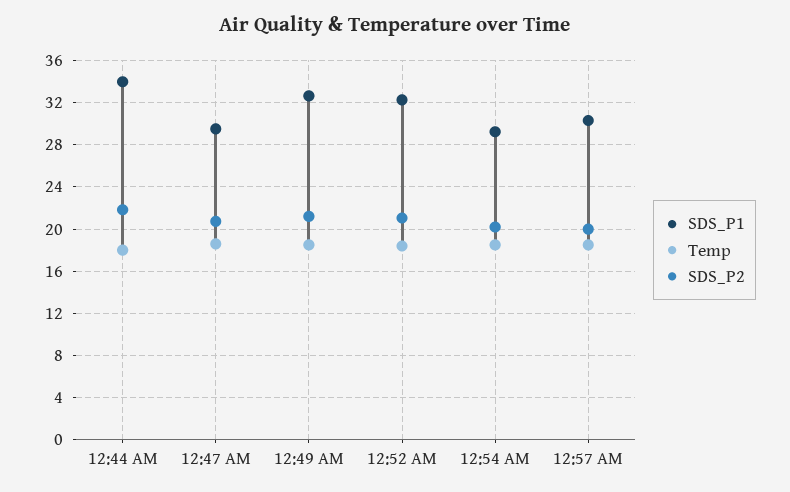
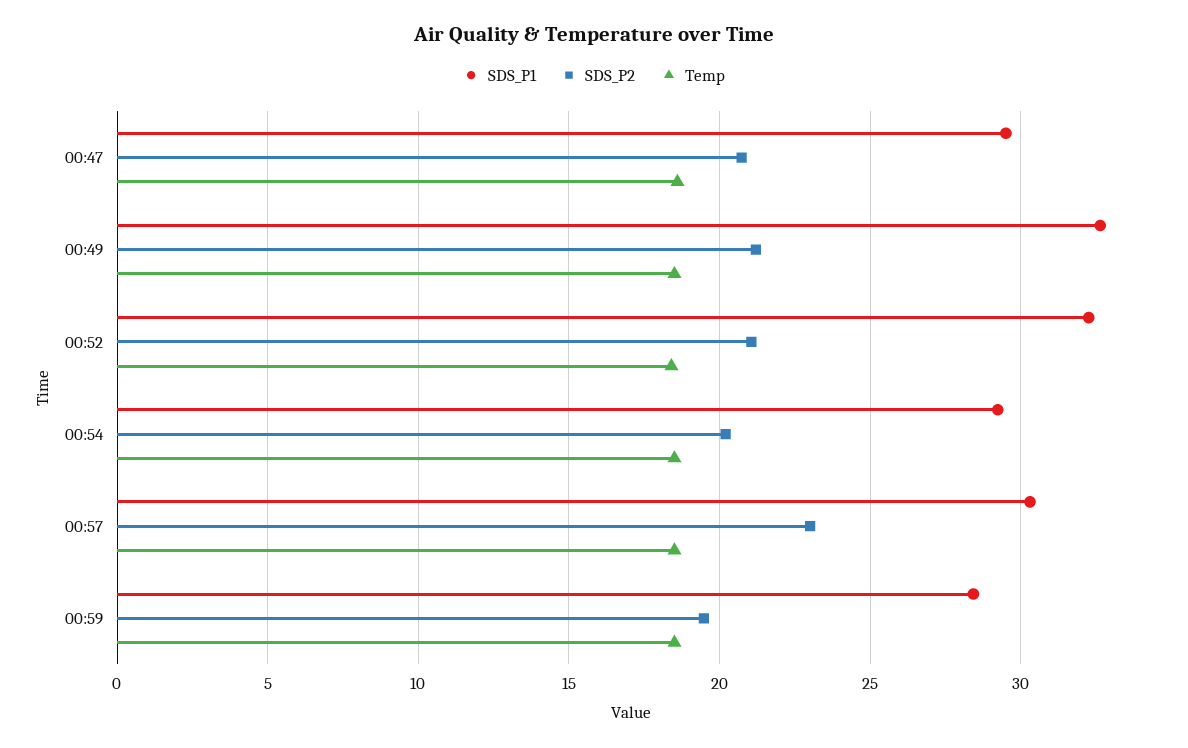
SDS_P1, 12:44 AM: 34 -> none
Temp, 12:44 AM: 18 -> none
SDS_P2, 12:44 AM: 22 -> none
SDS_P2, 12:57 AM: 20 -> 23
SDS_P1, 00:59: none -> 28.5
SDS_P2, 00:59: none -> 19.5
Temp, 00:59: none -> 18.5

